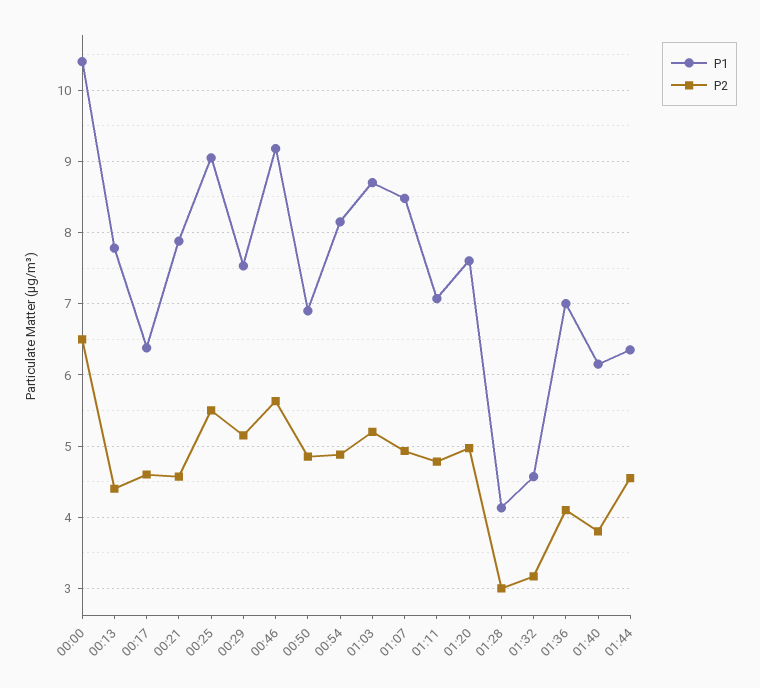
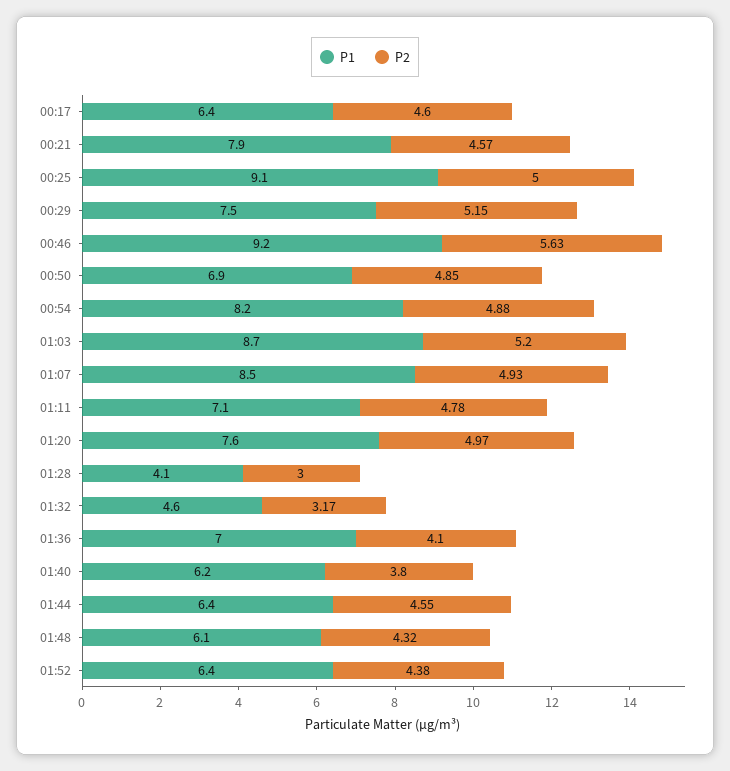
P1, 00:00: 10.4 -> none
P2, 00:00: 6.5 -> none
P1, 00:13: 7.8 -> none
P2, 00:13: 4.4 -> none
P2, 00:25: 5.5 -> 5
P1, 01:48: none -> 6.1
P2, 01:48: none -> 4.32
P1, 01:52: none -> 6.4
P2, 01:52: none -> 4.38

